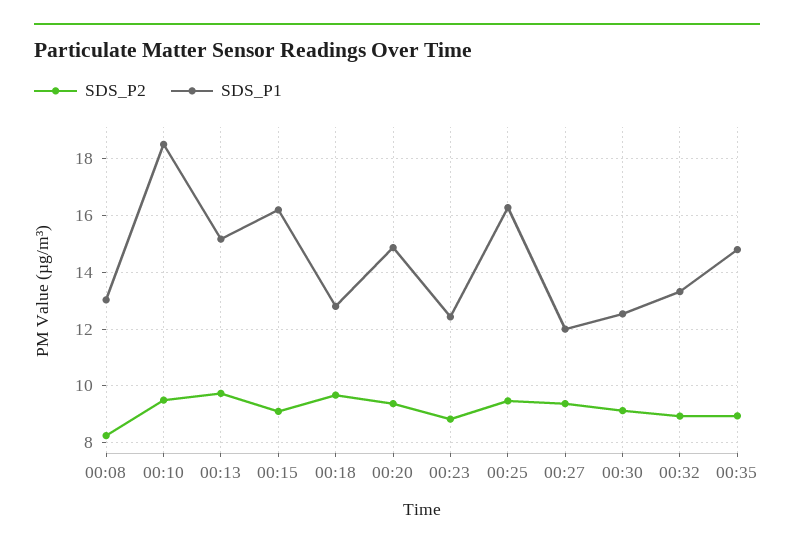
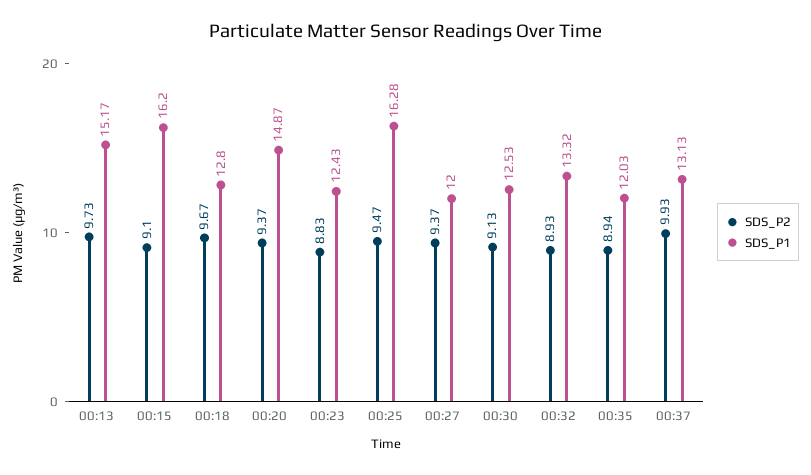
SDS_P2, 00:08: 8.25 -> none
SDS_P1, 00:08: 13 -> none
SDS_P2, 00:10: 9.5 -> none
SDS_P1, 00:10: 18.5 -> none
SDS_P1, 00:35: 14.75 -> 12.03
SDS_P2, 00:37: none -> 9.93
SDS_P1, 00:37: none -> 13.13

